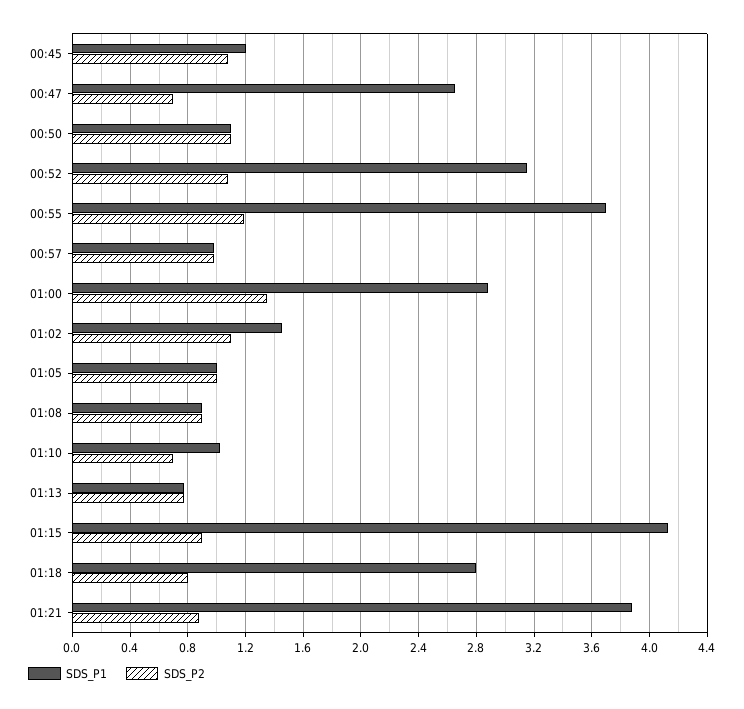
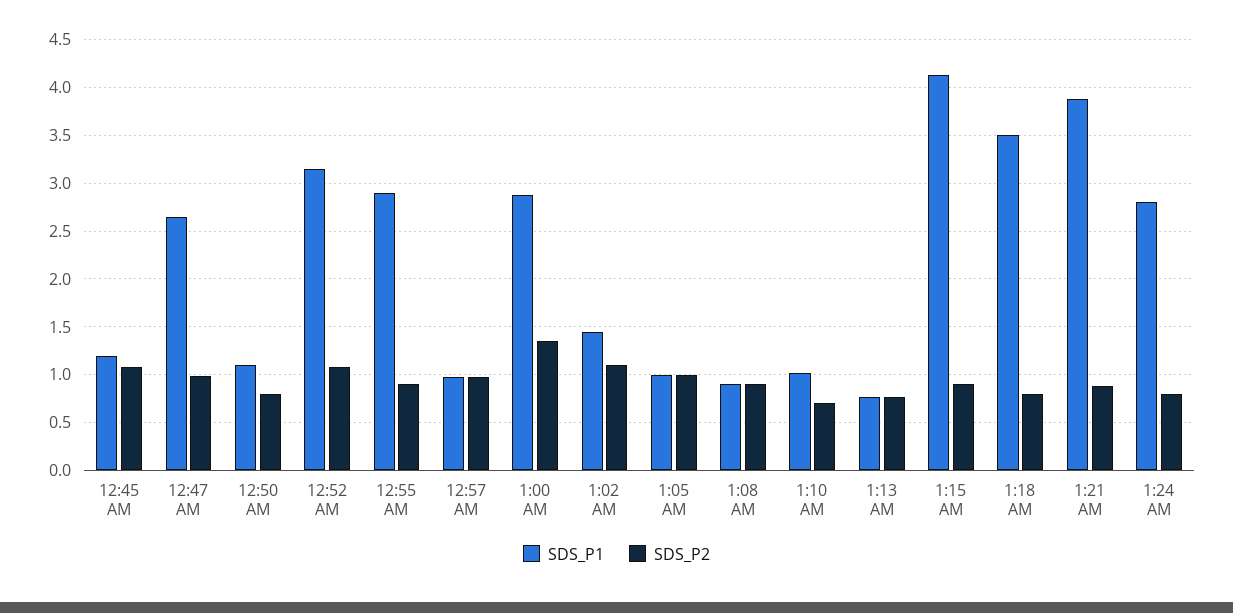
SDS_P2, 00:47: 0.7 -> 1
SDS_P2, 00:50: 1.1 -> 0.8
SDS_P1, 00:55: 3.7 -> 2.9
SDS_P2, 00:55: 1.2 -> 0.9
SDS_P1, 01:18: 2.8 -> 3.5
SDS_P1, 1:24 AM: none -> 2.8
SDS_P2, 1:24 AM: none -> 0.8

